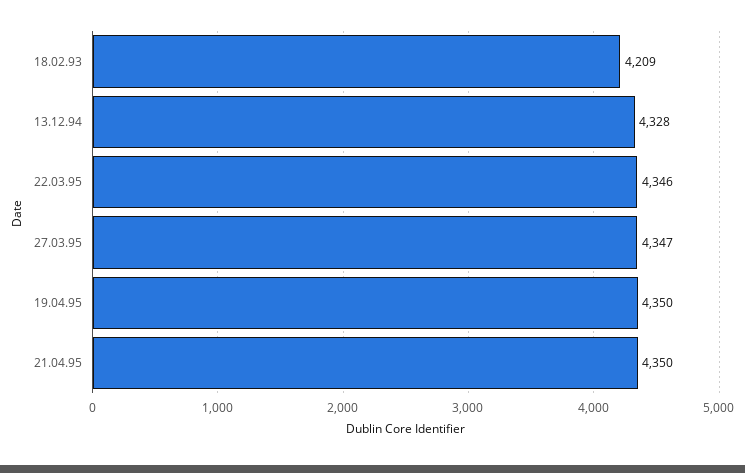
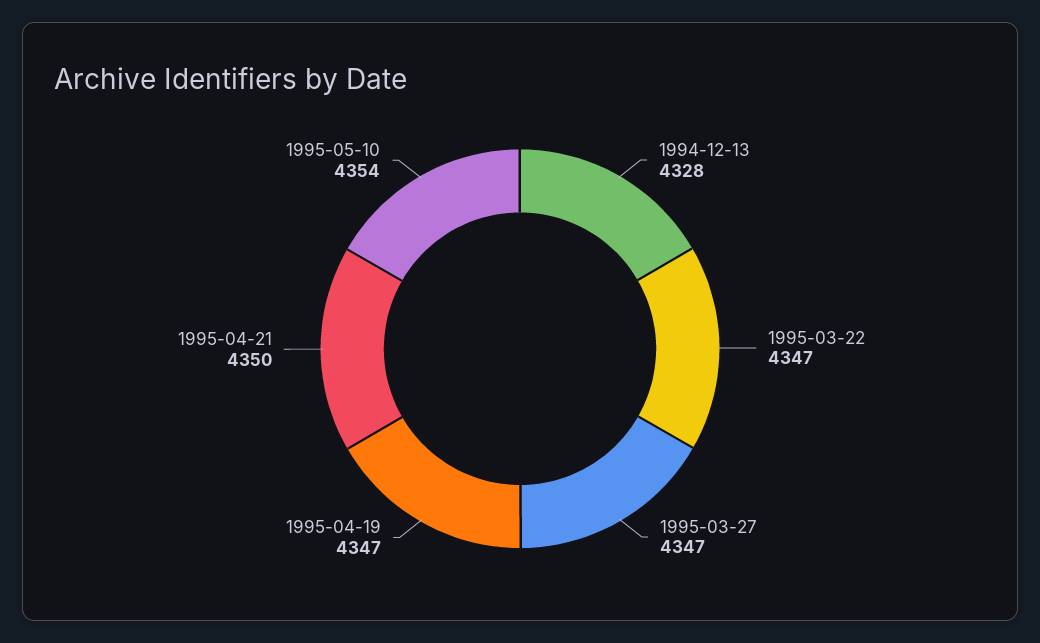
18.02.93: 4209 -> none
22.03.95: 4346 -> 4347
19.04.95: 4350 -> 4347
1995-05-10: none -> 4354

